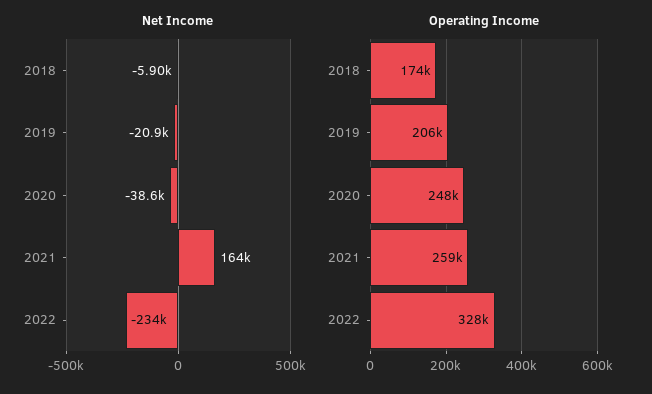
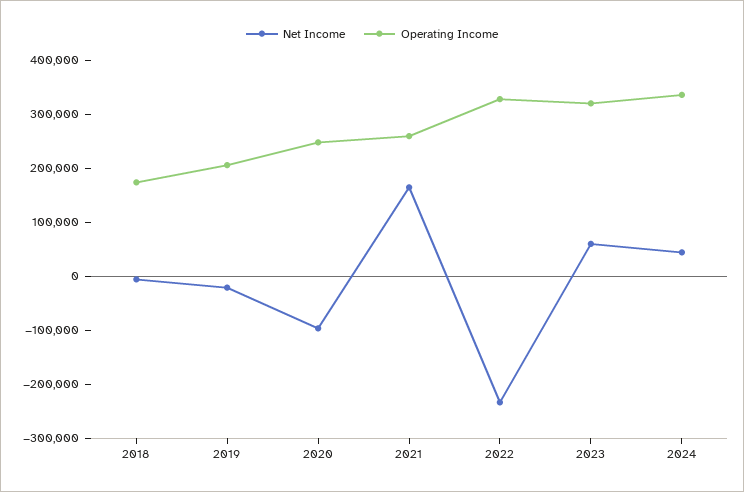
Net Income, 2020: -38600 -> -100000
Net Income, 2023: none -> 60000
Operating Income, 2023: none -> 320000
Net Income, 2024: none -> 40000
Operating Income, 2024: none -> 340000

